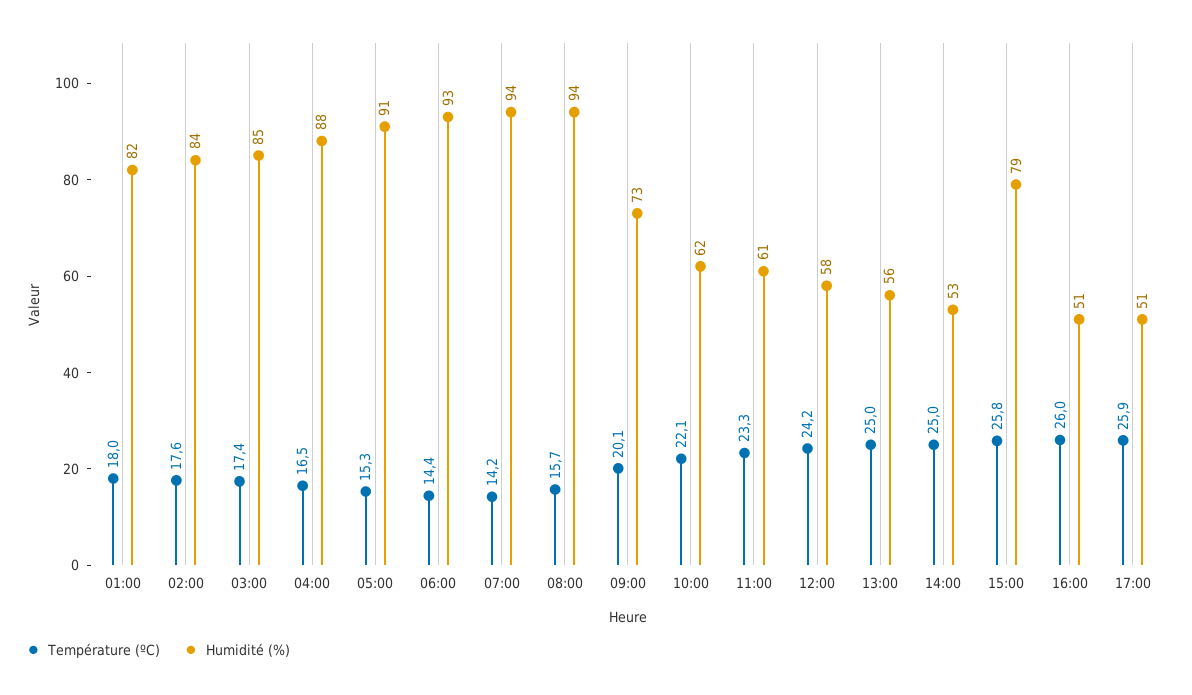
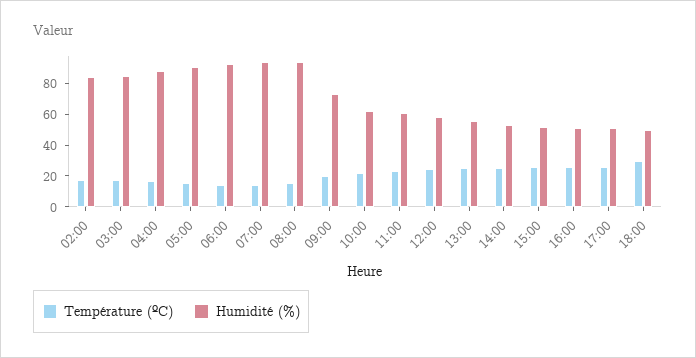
Température (ºC), 01:00: 18 -> none
Humidité (%), 01:00: 82 -> none
Humidité (%), 15:00: 79 -> 50
Température (ºC), 18:00: none -> 30
Humidité (%), 18:00: none -> 50

